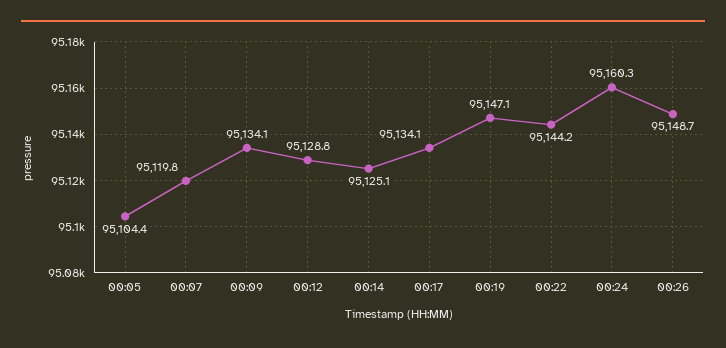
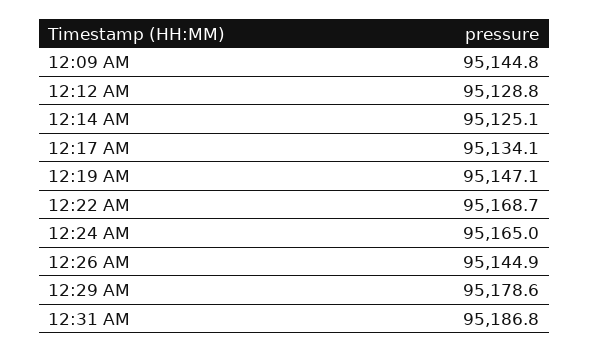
00:05: 95104.4 -> none
00:07: 95119.8 -> none
00:09: 95134.1 -> 95144.8
00:22: 95144.2 -> 95168.7
00:24: 95160.3 -> 95165
00:26: 95148.7 -> 95144.9
12:29 AM: none -> 95178.6
12:31 AM: none -> 95186.8

